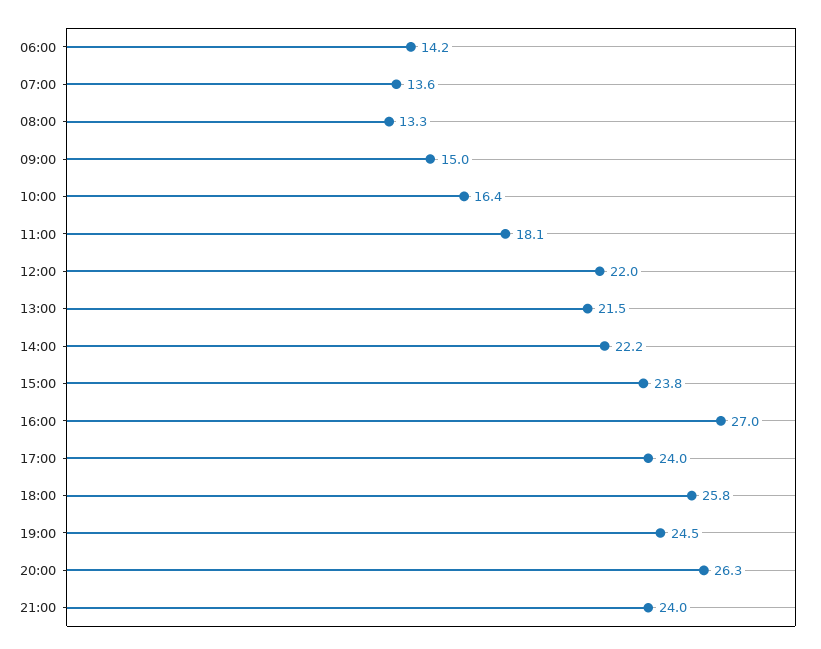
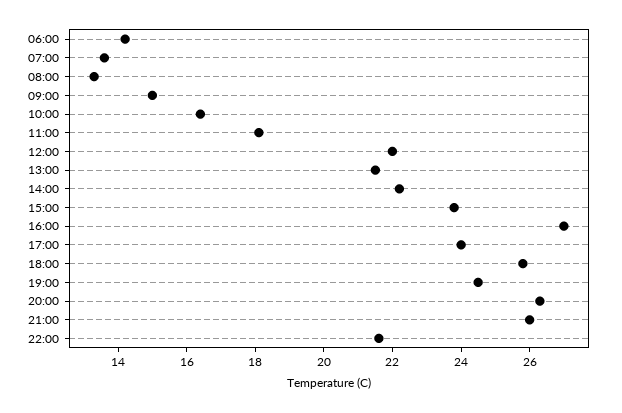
21:00: 24 -> 26
22:00: none -> 21.5

